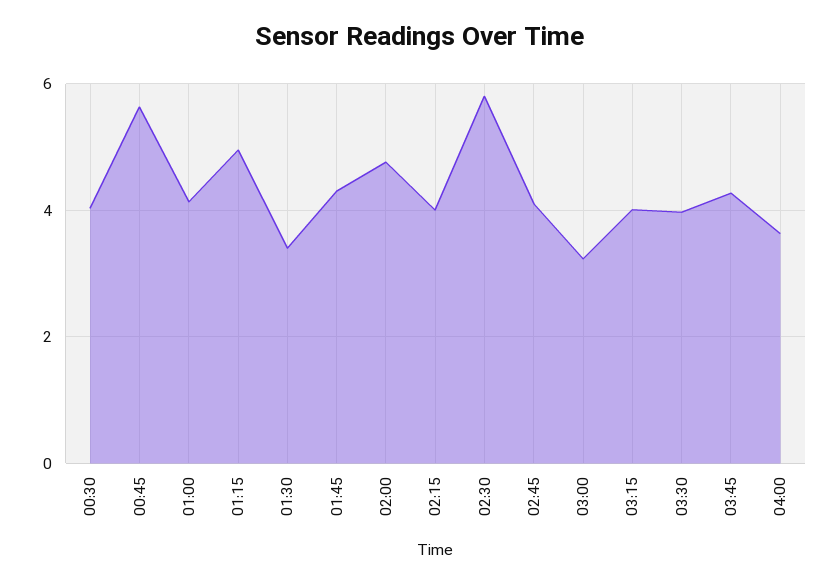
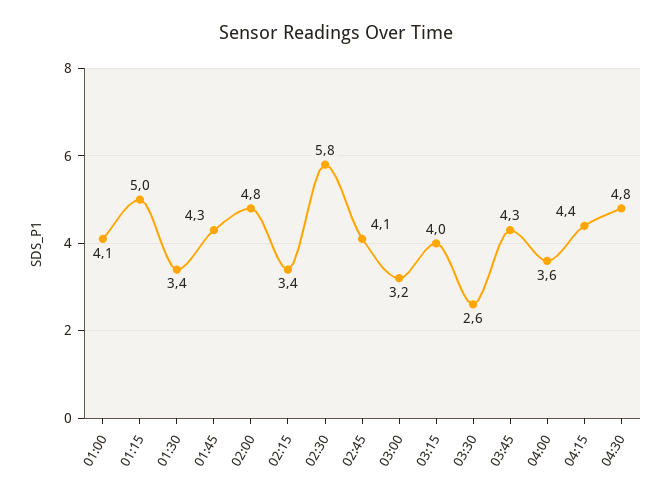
00:30: 4 -> none
00:45: 5.6 -> none
02:15: 4 -> 3.4
03:30: 4 -> 2.6
04:15: none -> 4.4
04:30: none -> 4.8

